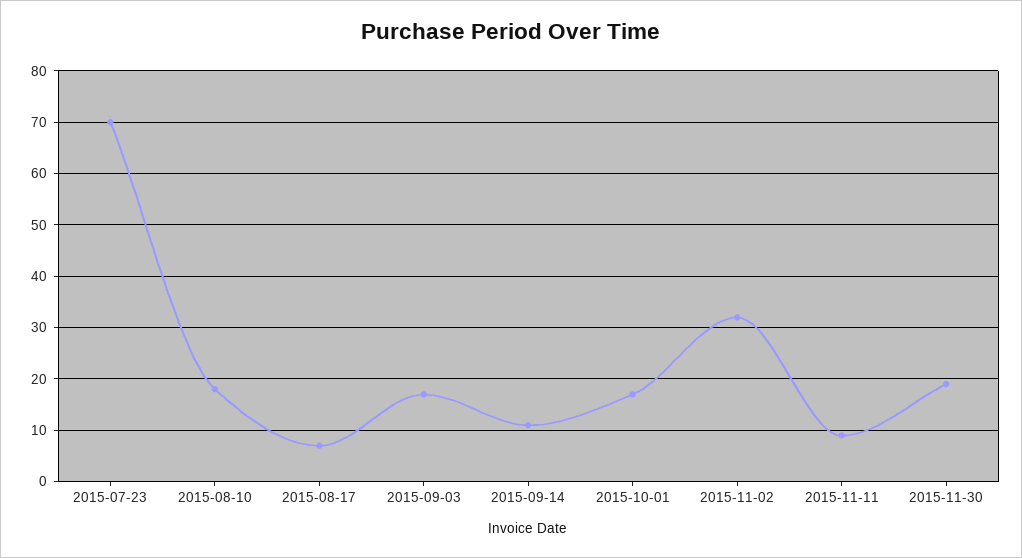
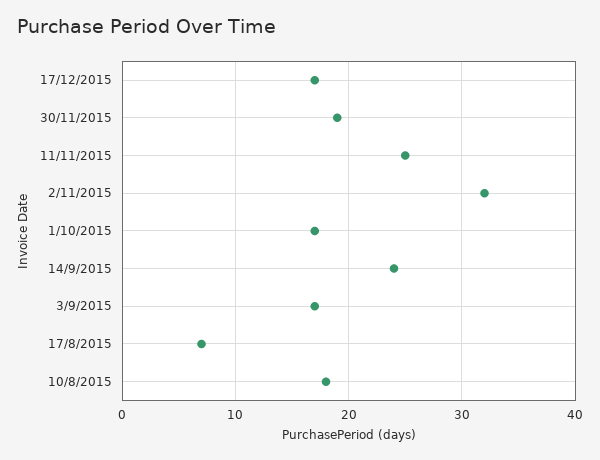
2015-07-23: 70 -> none
2015-09-14: 10 -> 24
2015-11-11: 10 -> 25
17/12/2015: none -> 17

